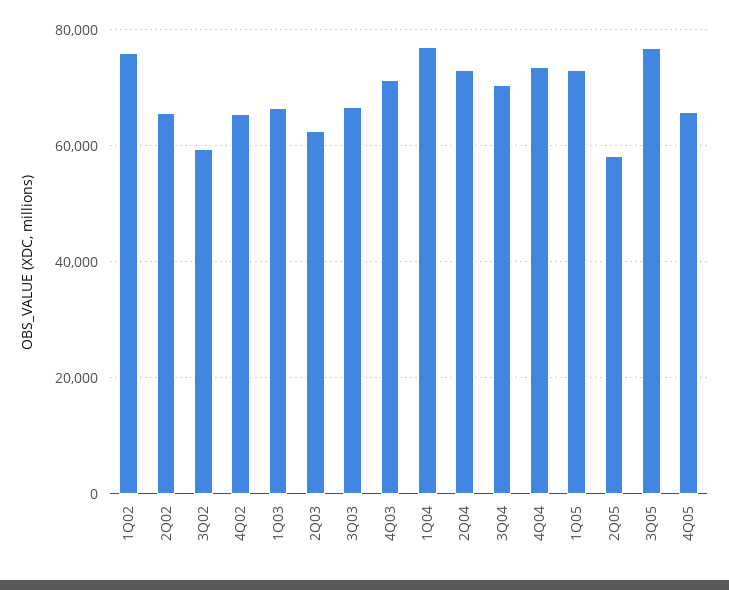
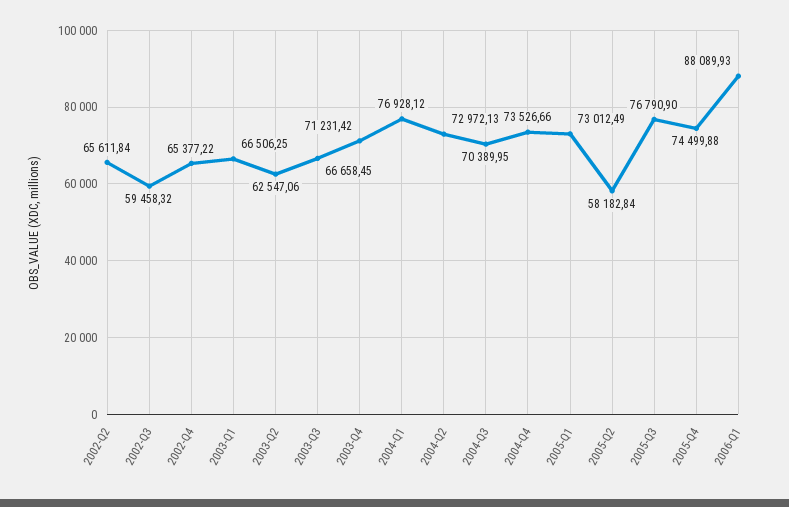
1Q02: 76000 -> none
4Q05: 66000 -> 74499.88
2006-Q1: none -> 88089.93

